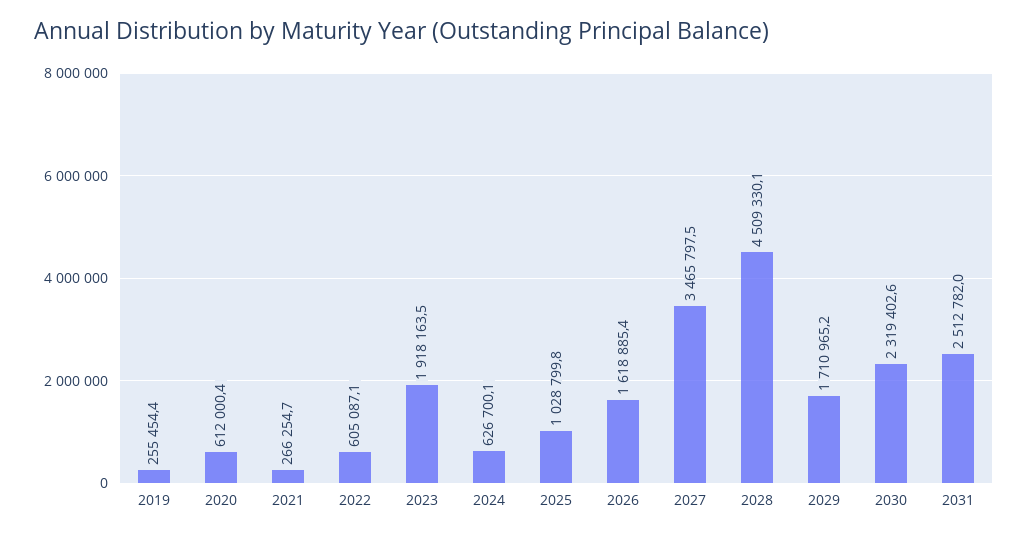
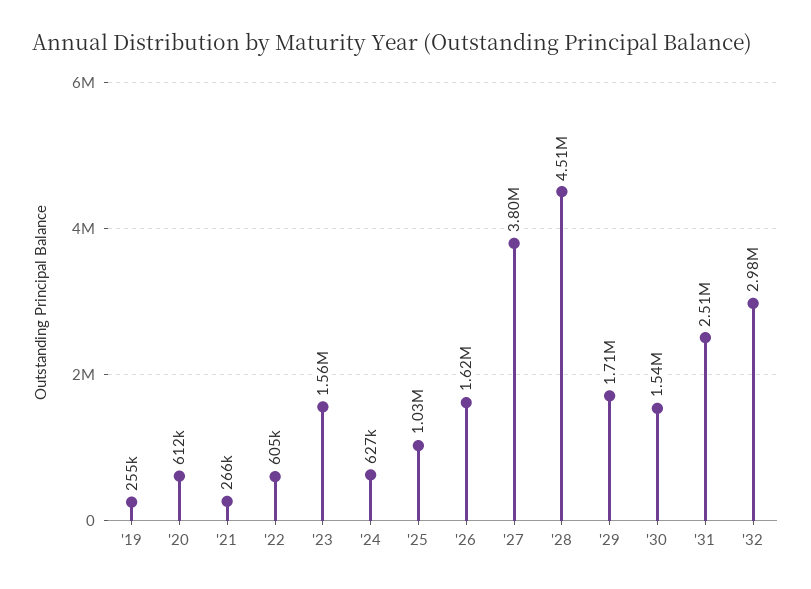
2023: 1918163.5 -> 1560000
2027: 3465797.5 -> 3800000
2030: 2319402.6 -> 1540000
'32: none -> 2980000

